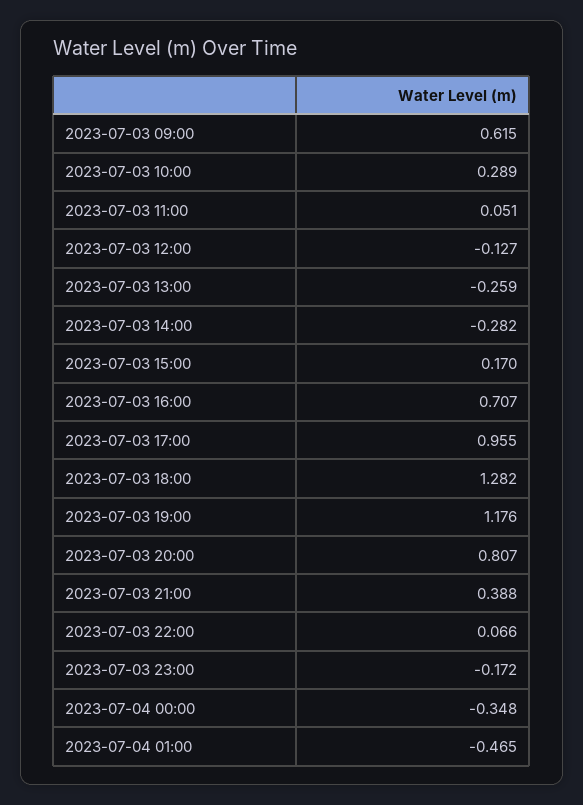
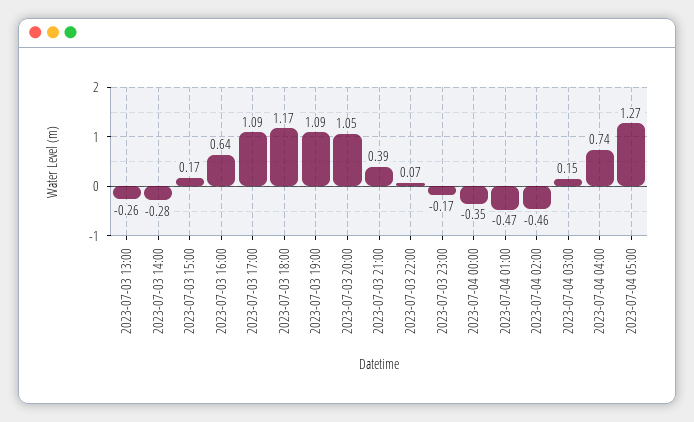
2023-07-03 09:00: 0.615 -> none
2023-07-03 10:00: 0.289 -> none
2023-07-03 11:00: 0.051 -> none
2023-07-03 12:00: -0.127 -> none
2023-07-03 16:00: 0.707 -> 0.64
2023-07-03 17:00: 0.955 -> 1.09
2023-07-03 18:00: 1.282 -> 1.17
2023-07-03 19:00: 1.176 -> 1.09
2023-07-03 20:00: 0.807 -> 1.05
2023-07-04 02:00: none -> -0.46
2023-07-04 03:00: none -> 0.15
2023-07-04 04:00: none -> 0.74
2023-07-04 05:00: none -> 1.27

